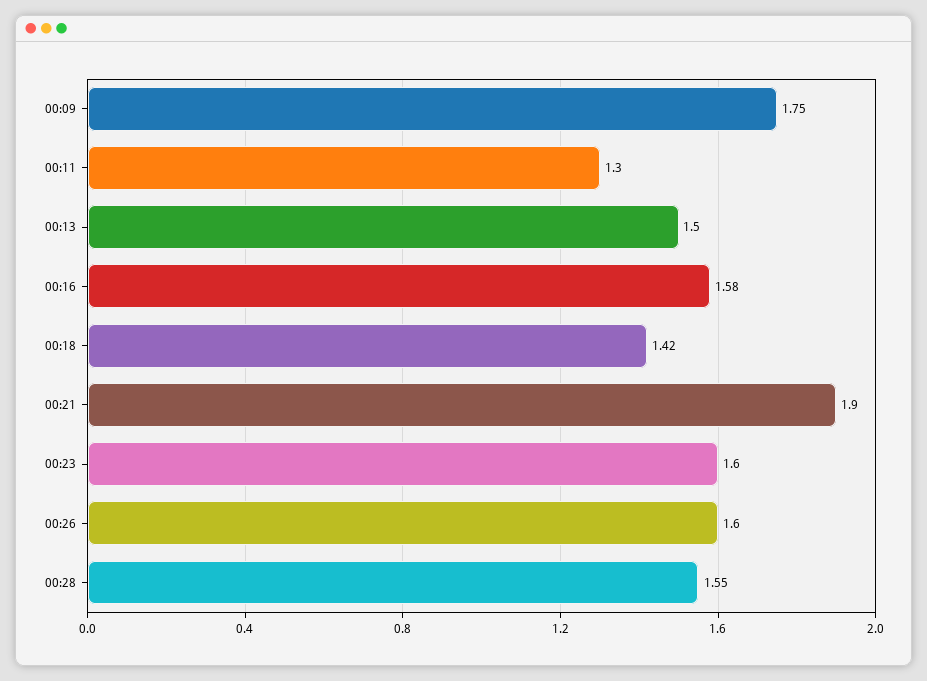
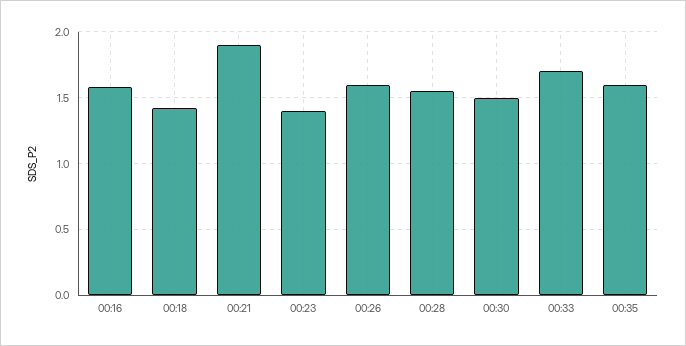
00:09: 1.75 -> none
00:11: 1.3 -> none
00:13: 1.5 -> none
00:23: 1.6 -> 1.4
00:30: none -> 1.5
00:33: none -> 1.7
00:35: none -> 1.6

